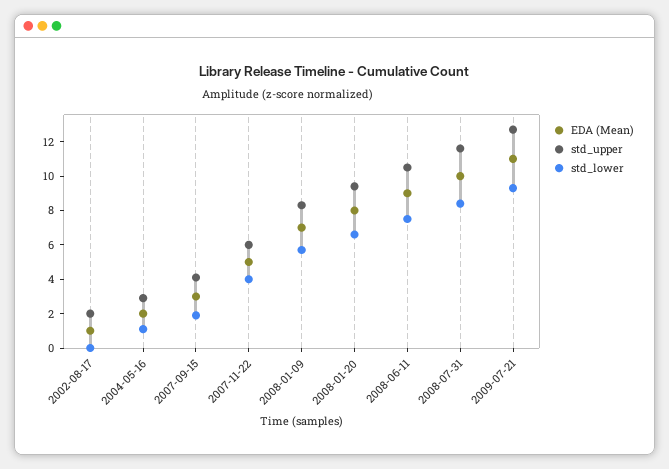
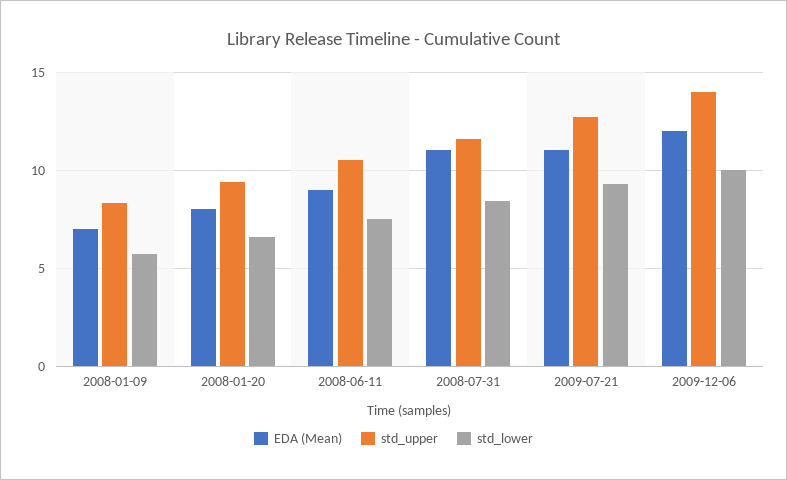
EDA (Mean), 2002-08-17: 1 -> none
std_upper, 2002-08-17: 2 -> none
std_lower, 2002-08-17: 0 -> none
EDA (Mean), 2004-05-16: 2 -> none
std_upper, 2004-05-16: 3 -> none
std_lower, 2004-05-16: 1 -> none
EDA (Mean), 2007-09-15: 3 -> none
std_upper, 2007-09-15: 4 -> none
std_lower, 2007-09-15: 2 -> none
EDA (Mean), 2007-11-22: 5 -> none
std_upper, 2007-11-22: 6 -> none
std_lower, 2007-11-22: 4 -> none
EDA (Mean), 2008-07-31: 10 -> 11
EDA (Mean), 2009-12-06: none -> 12
std_upper, 2009-12-06: none -> 14
std_lower, 2009-12-06: none -> 10

